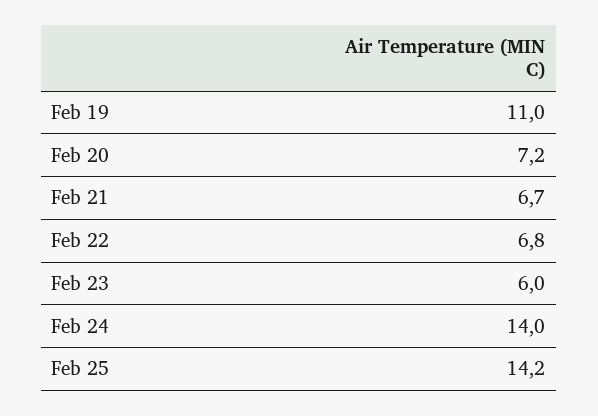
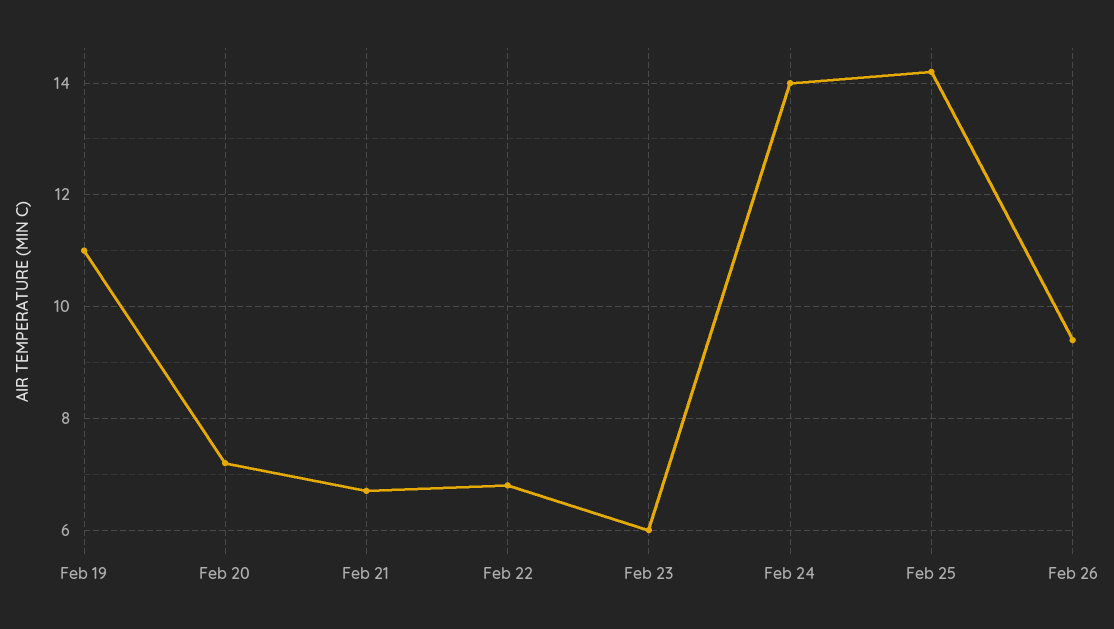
Feb 26: none -> 9.5

